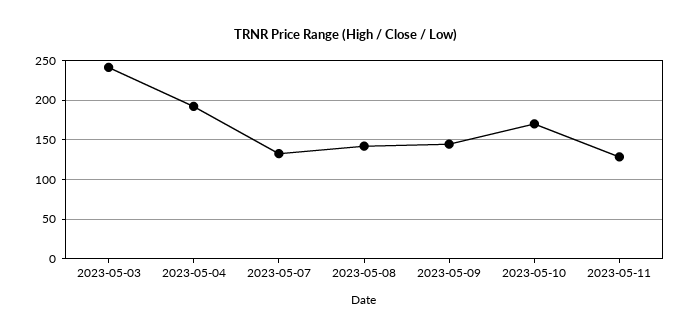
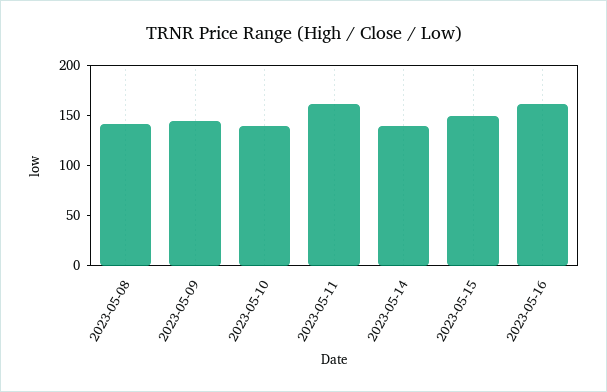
2023-05-03: 240 -> none
2023-05-04: 190 -> none
2023-05-07: 130 -> none
2023-05-10: 170 -> 140
2023-05-11: 130 -> 160
2023-05-14: none -> 140
2023-05-15: none -> 150
2023-05-16: none -> 160

